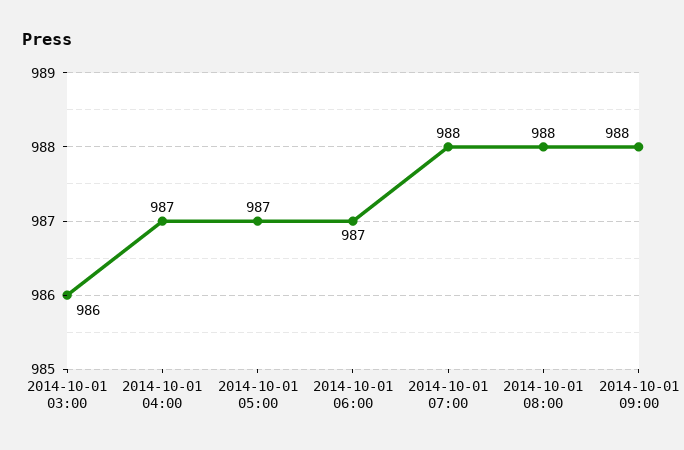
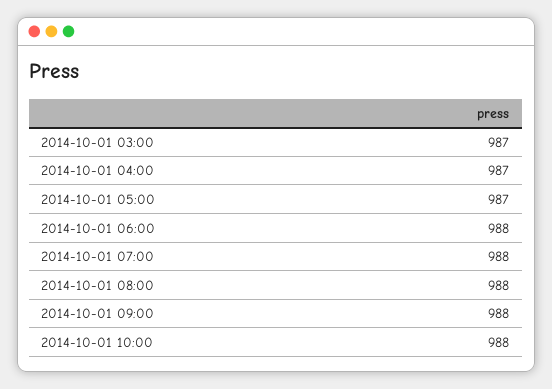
2014-10-01 03:00: 986 -> 987
2014-10-01 06:00: 987 -> 988
2014-10-01 10:00: none -> 988

